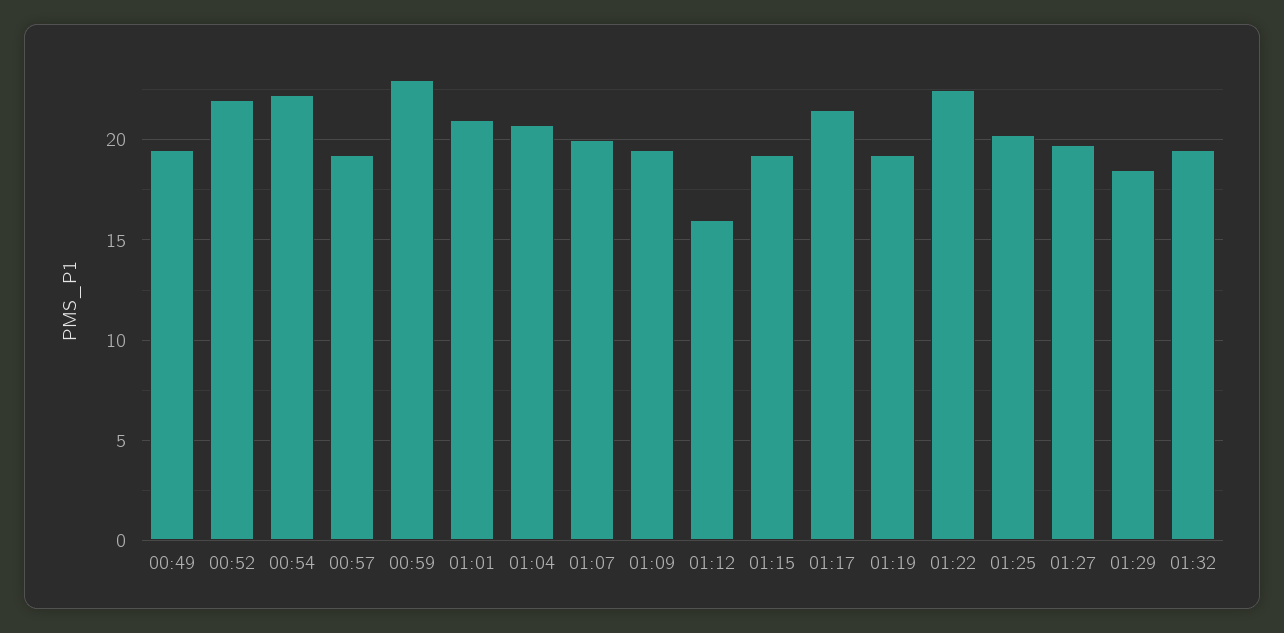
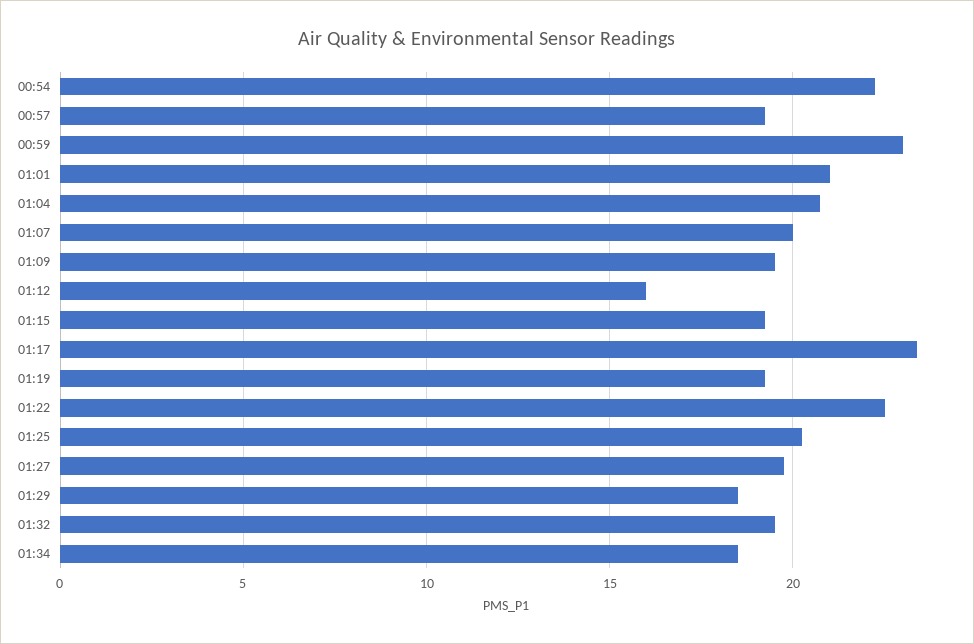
00:49: 19.5 -> none
00:52: 22 -> none
01:17: 21.5 -> 23.5
01:34: none -> 18.5

